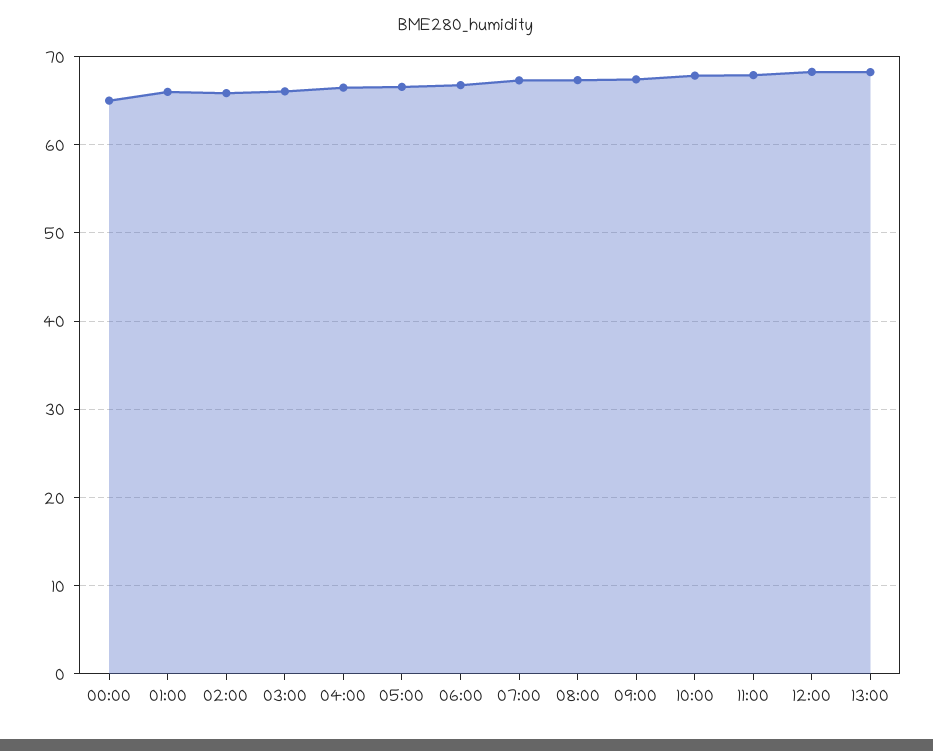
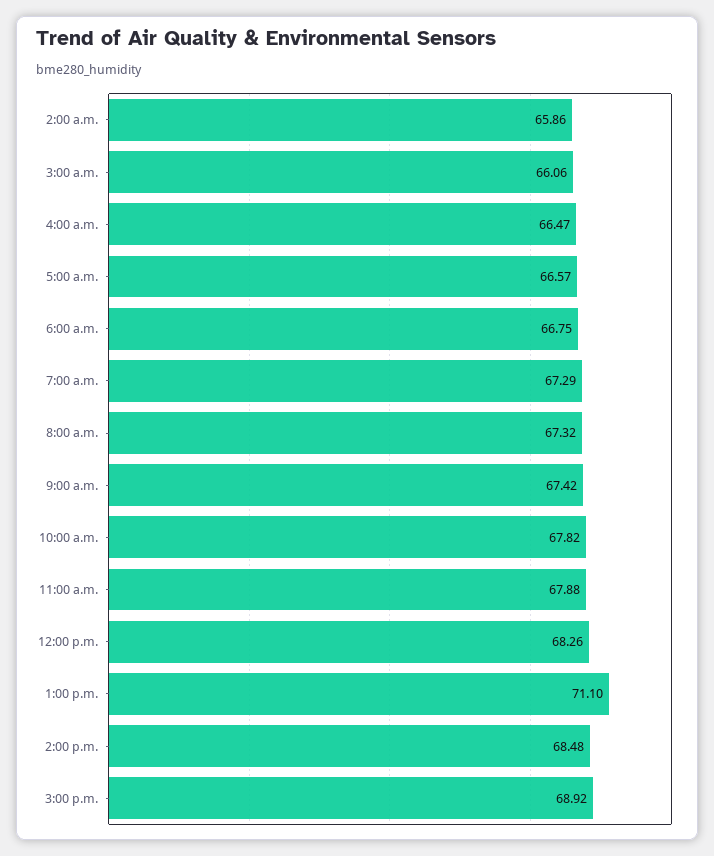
00:00: 65 -> none
01:00: 66 -> none
13:00: 68 -> 71.1
2:00 p.m.: none -> 68.48
3:00 p.m.: none -> 68.92

